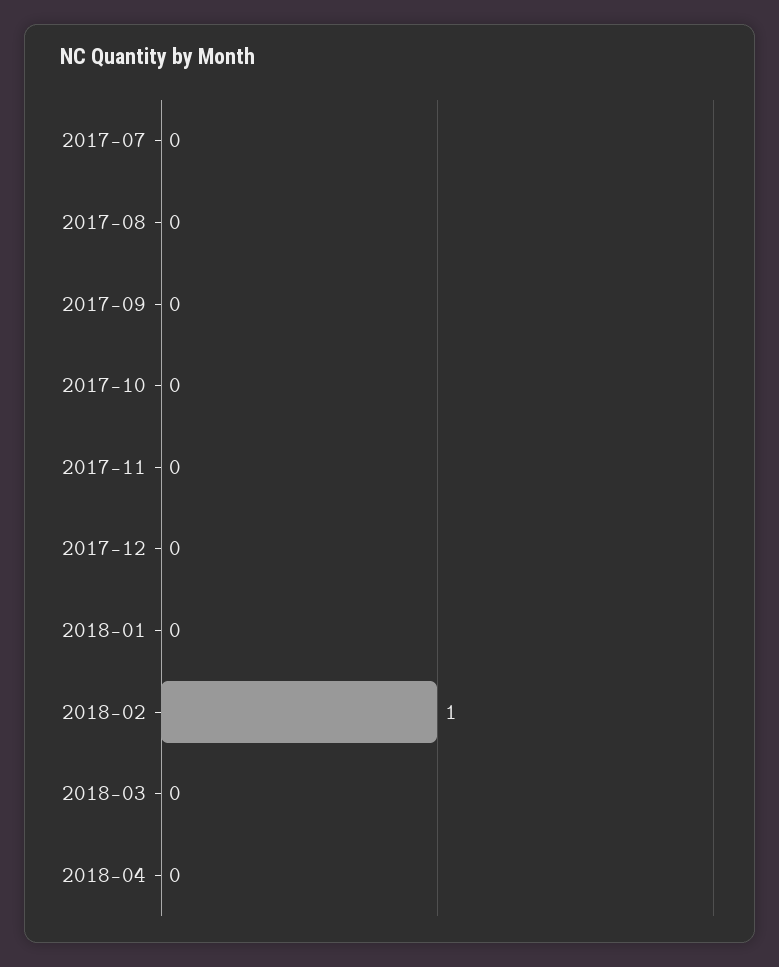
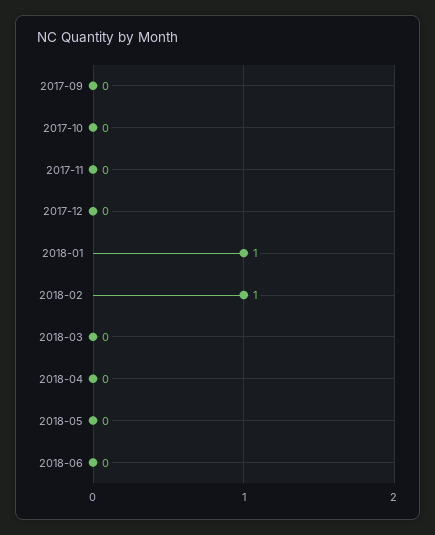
2017-07: 0 -> none
2017-08: 0 -> none
2018-01: 0 -> 1
2018-05: none -> 0
2018-06: none -> 0

